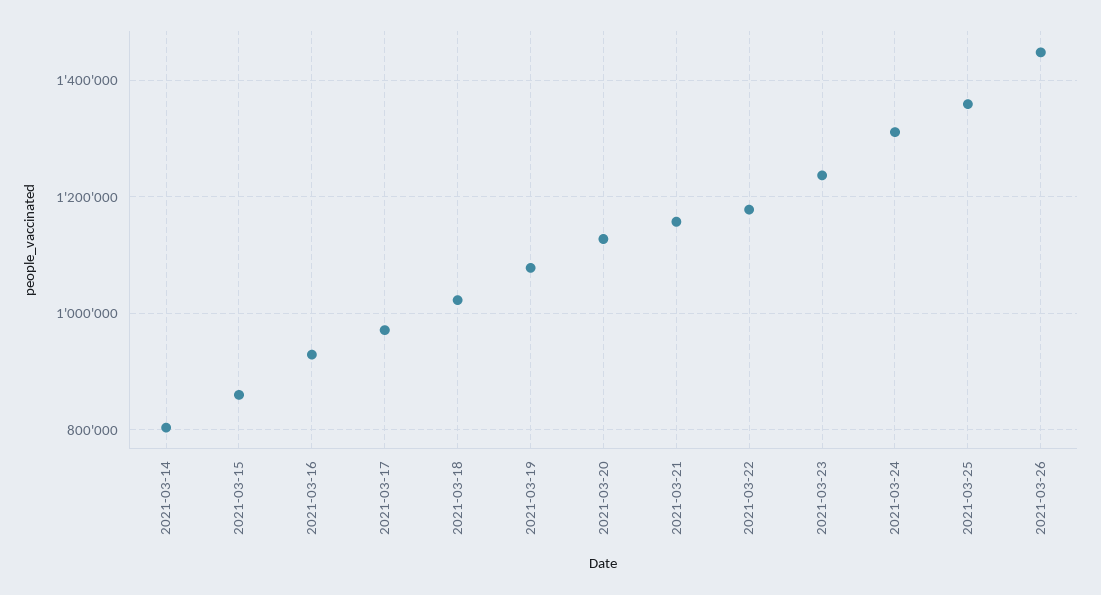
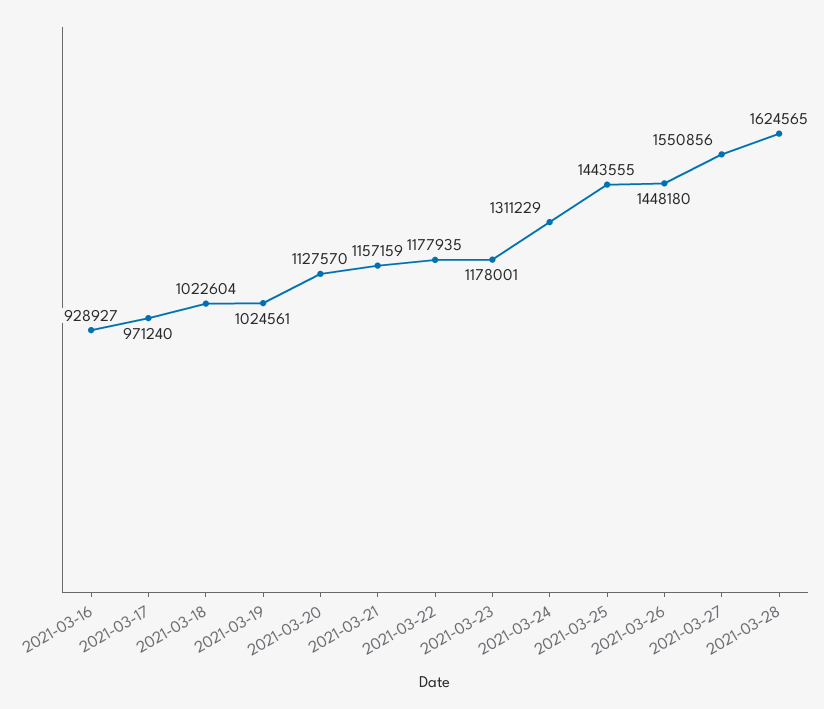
2021-03-14: 800000 -> none
2021-03-15: 860000 -> none
2021-03-19: 1080000 -> 1024561
2021-03-23: 1240000 -> 1178001
2021-03-25: 1360000 -> 1443555
2021-03-27: none -> 1550856
2021-03-28: none -> 1624565

